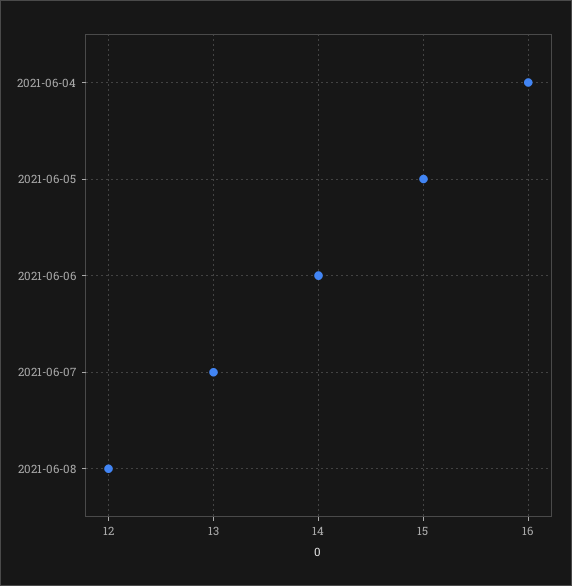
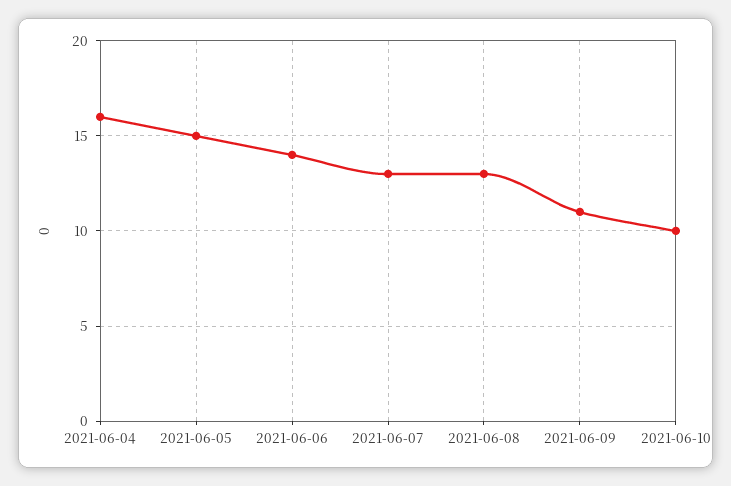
2021-06-08: 12 -> 13
2021-06-09: none -> 11
2021-06-10: none -> 10

